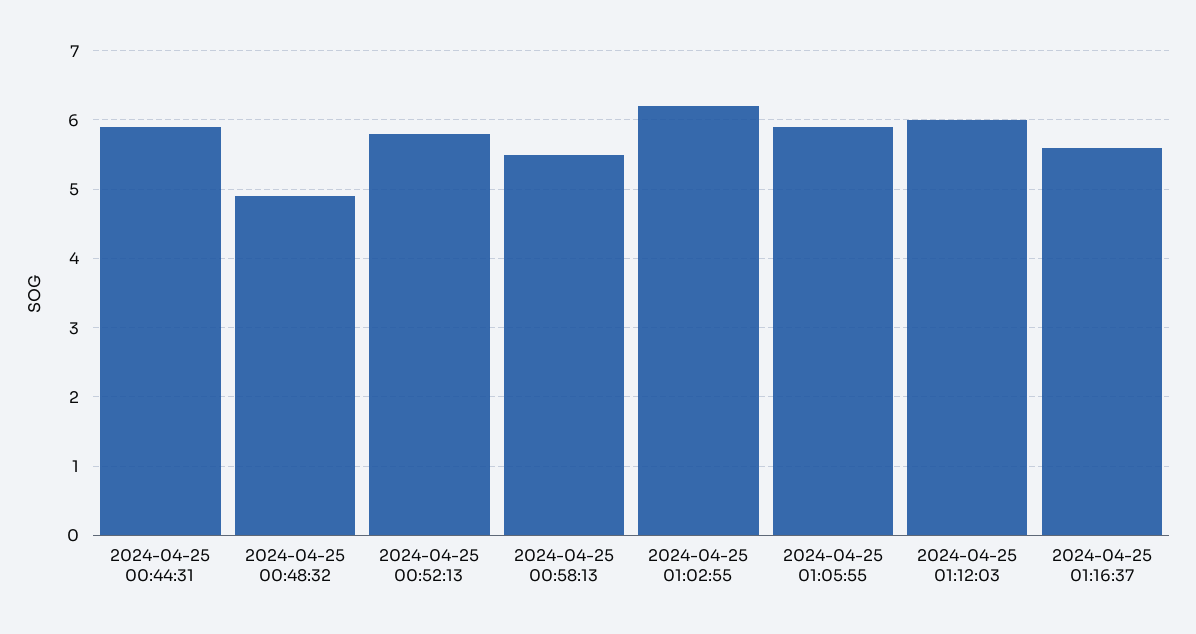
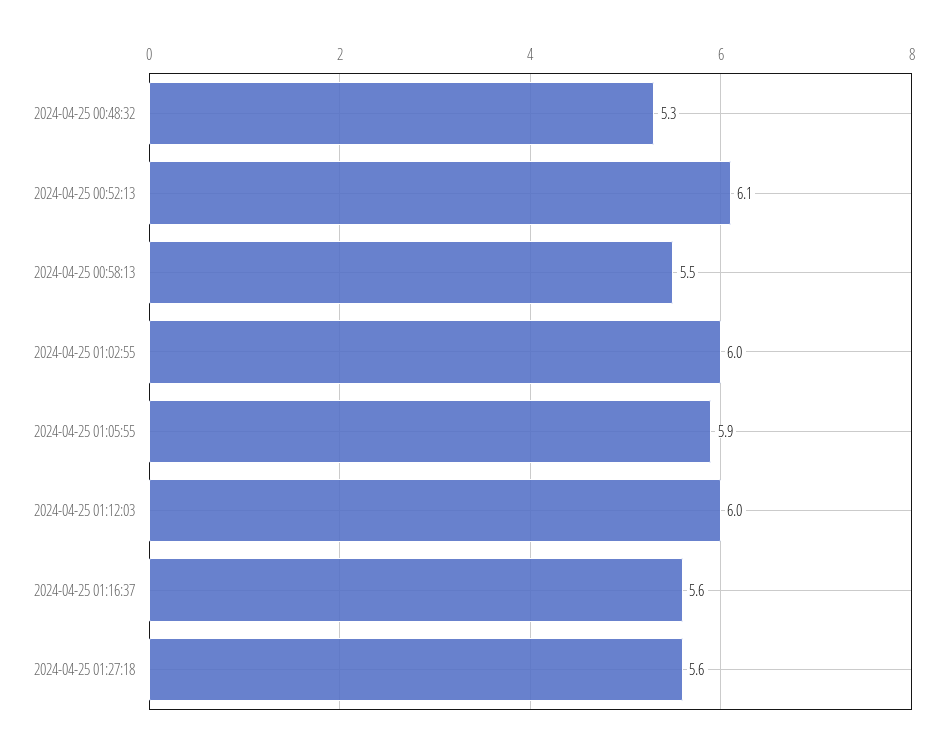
2024-04-25 00:44:31: 5.9 -> none
2024-04-25 00:48:32: 4.9 -> 5.3
2024-04-25 00:52:13: 5.8 -> 6.1
2024-04-25 01:02:55: 6.2 -> 6
2024-04-25 01:27:18: none -> 5.6

